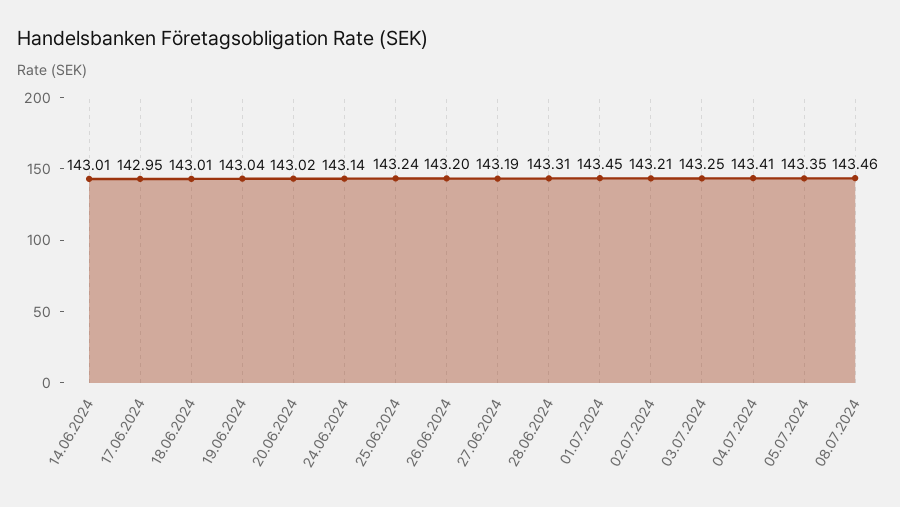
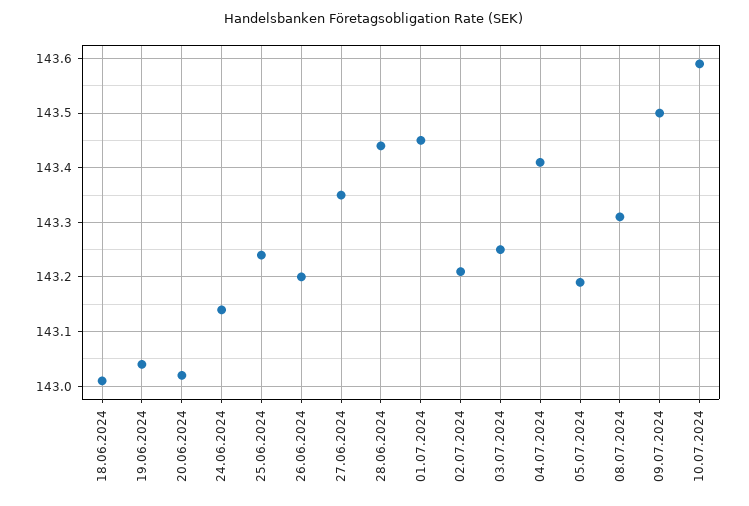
14.06.2024: 143.01 -> none
17.06.2024: 142.95 -> none
27.06.2024: 143.19 -> 143.35
28.06.2024: 143.31 -> 143.45
05.07.2024: 143.35 -> 143.2
08.07.2024: 143.46 -> 143.3
09.07.2024: none -> 143.5
10.07.2024: none -> 143.6

